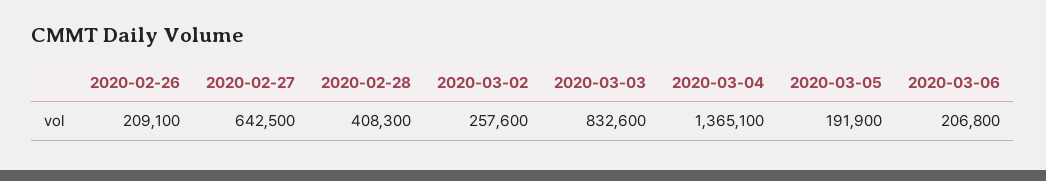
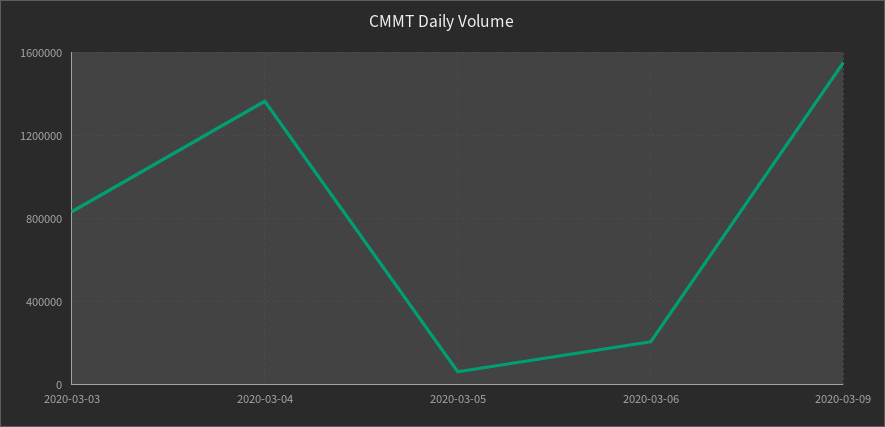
2020-02-26: 209100 -> none
2020-02-27: 642500 -> none
2020-02-28: 408300 -> none
2020-03-02: 257600 -> none
2020-03-05: 191900 -> 50000
2020-03-09: none -> 1550000

